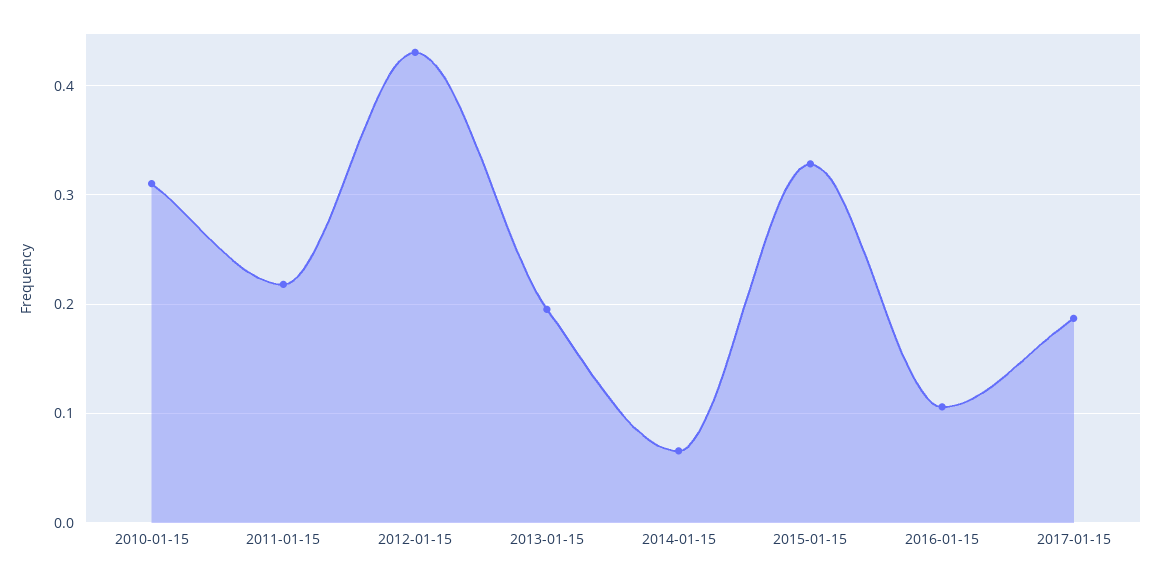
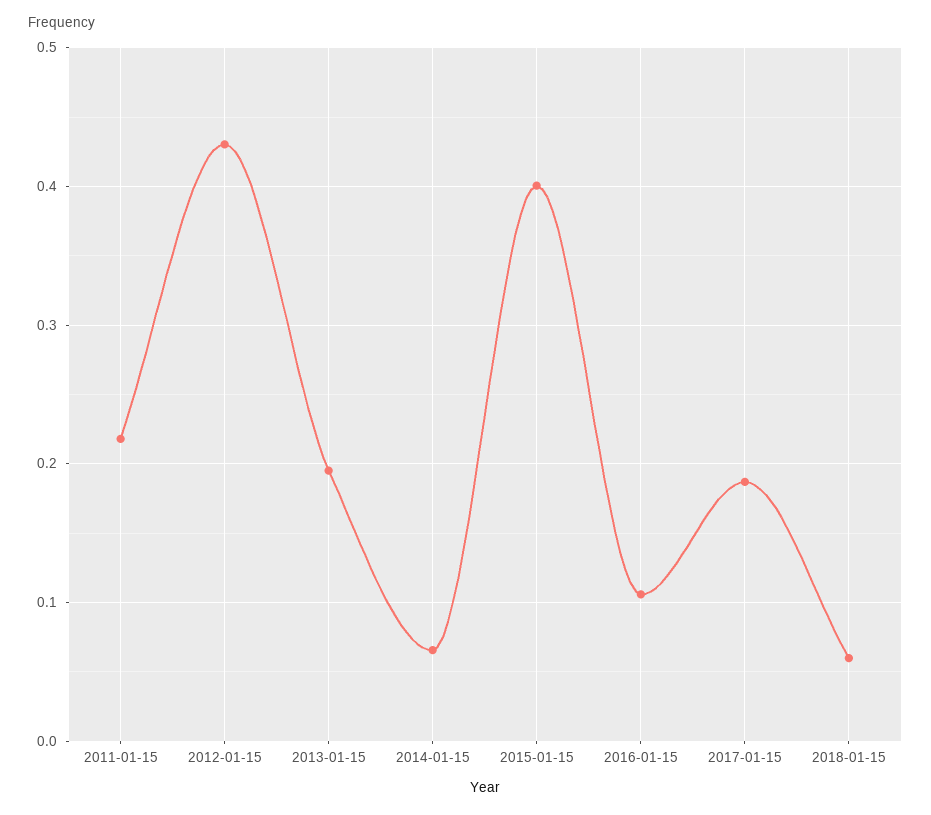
2010-01-15: 0.31 -> none
2015-01-15: 0.33 -> 0.4
2018-01-15: none -> 0.06

